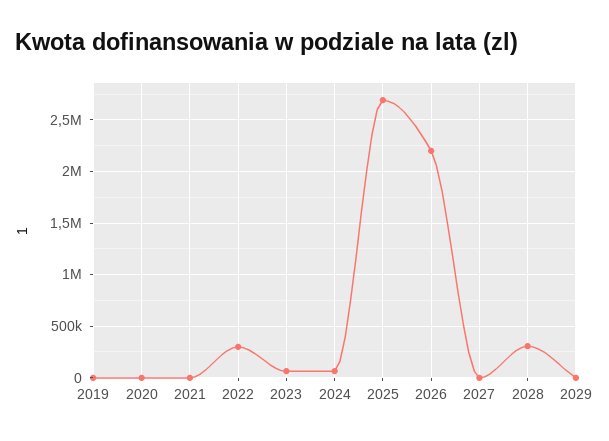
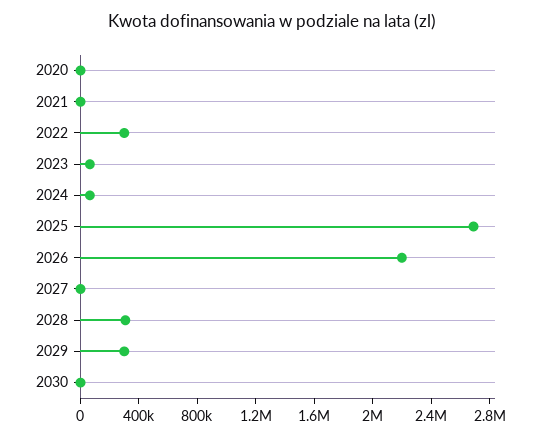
2019: 0 -> none
2029: 0 -> 300000
2030: none -> 0

